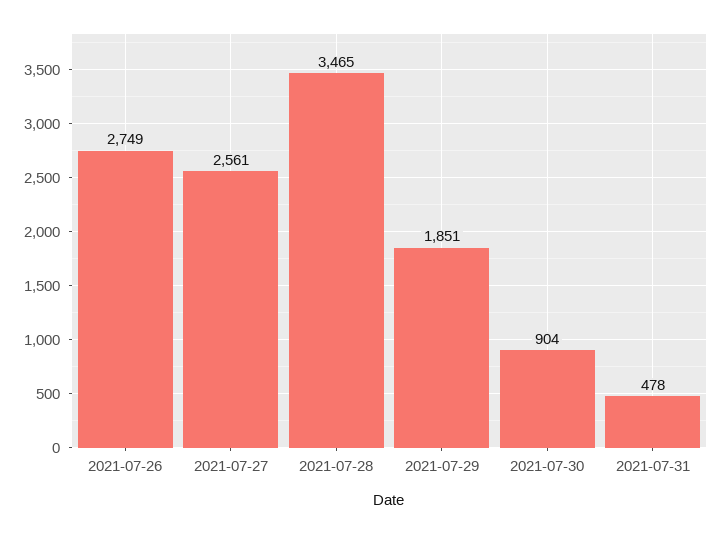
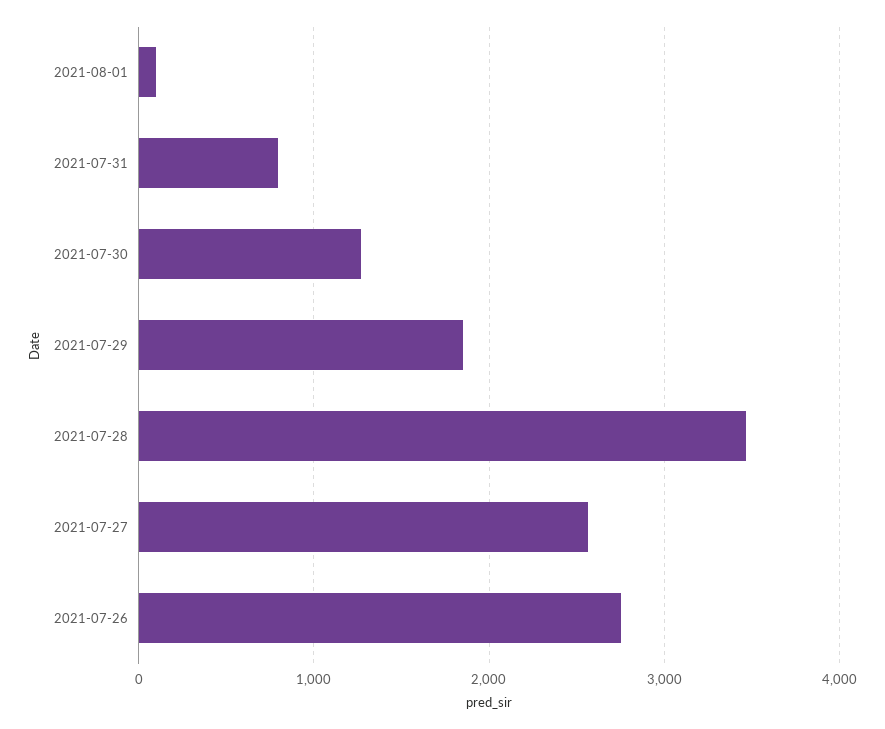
2021-07-30: 904 -> 1300
2021-07-31: 478 -> 800
2021-08-01: none -> 100

